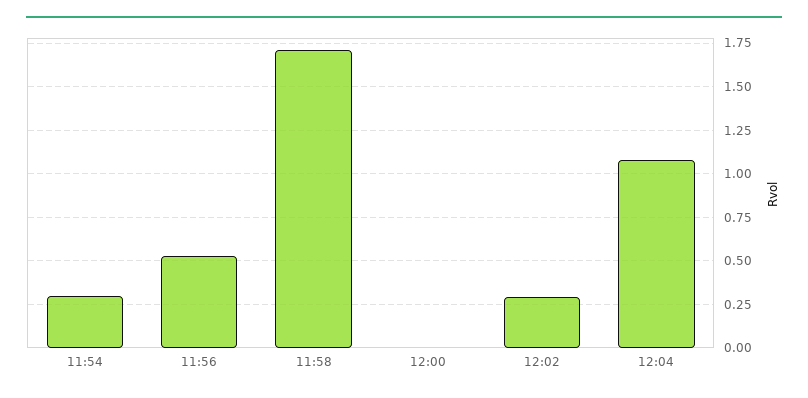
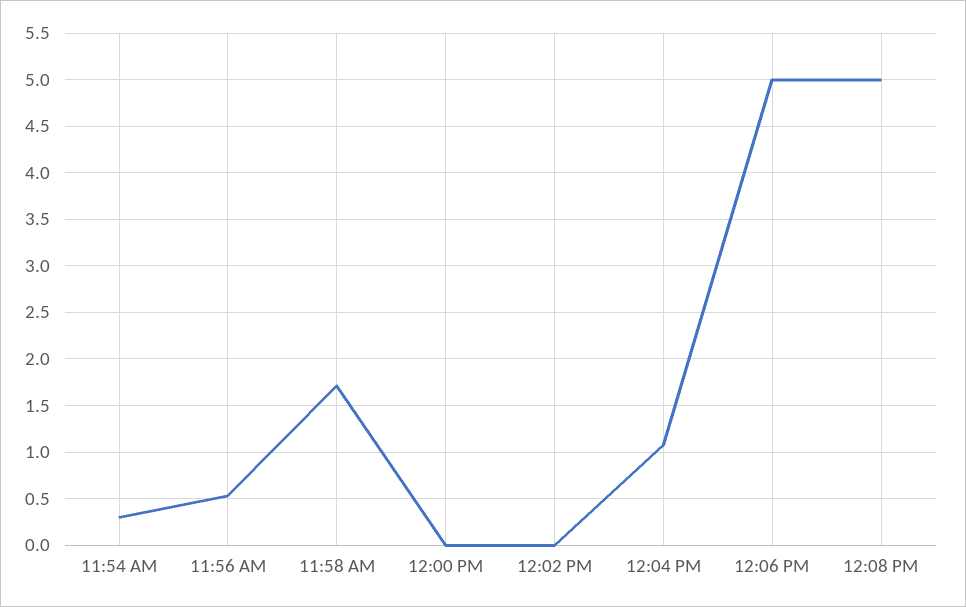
12:02: 0.3 -> 0
12:06 PM: none -> 5
12:08 PM: none -> 5

